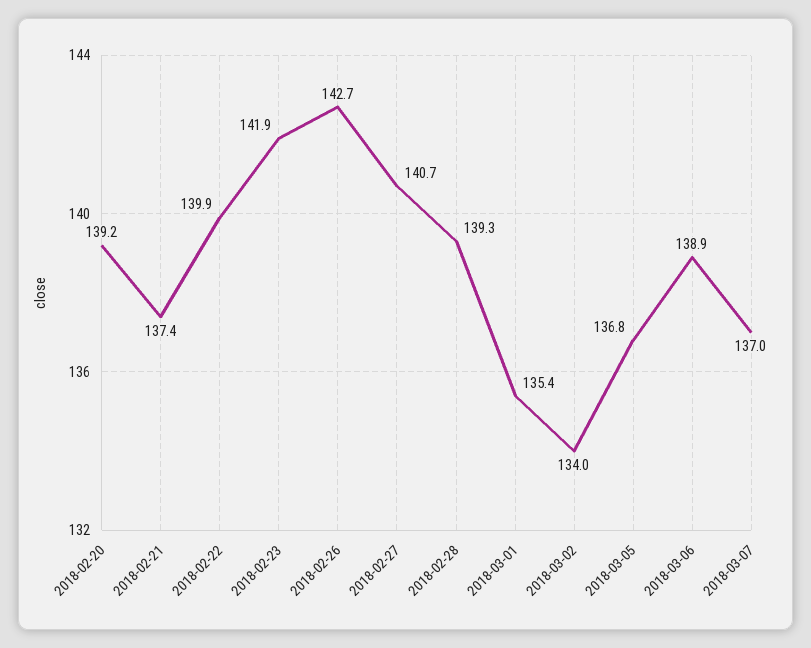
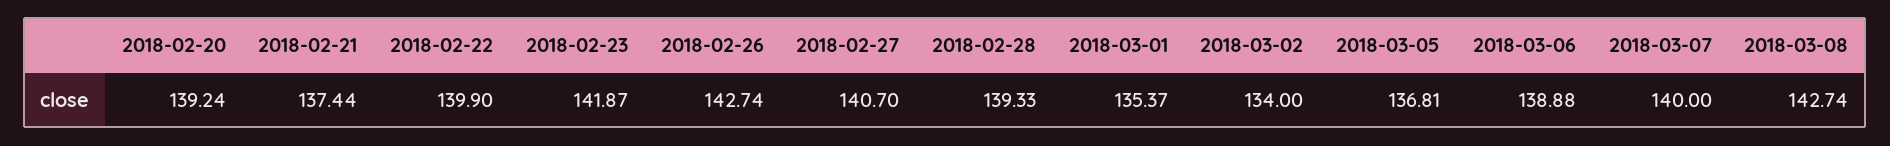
2018-03-07: 137 -> 140
2018-03-08: none -> 142.74

